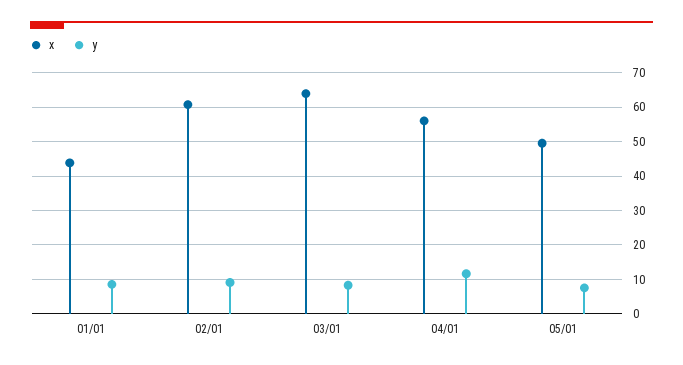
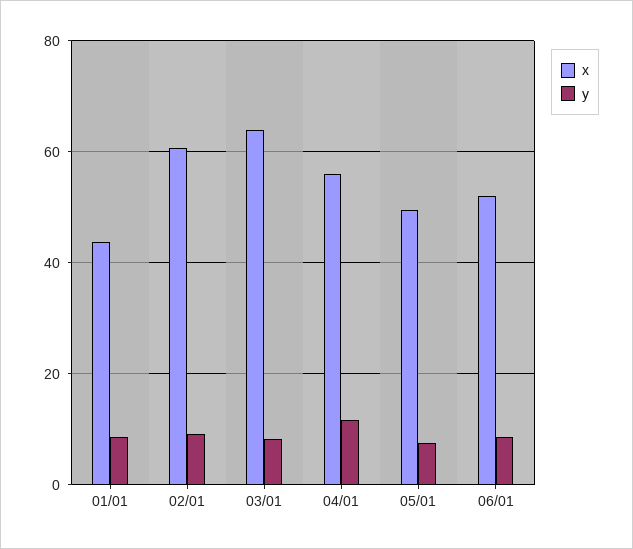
x, 06/01: none -> 52
y, 06/01: none -> 8

